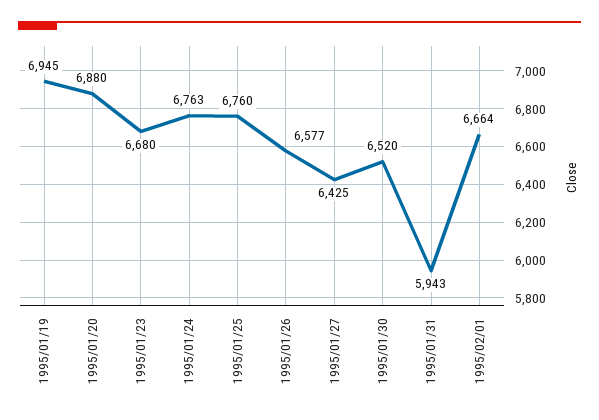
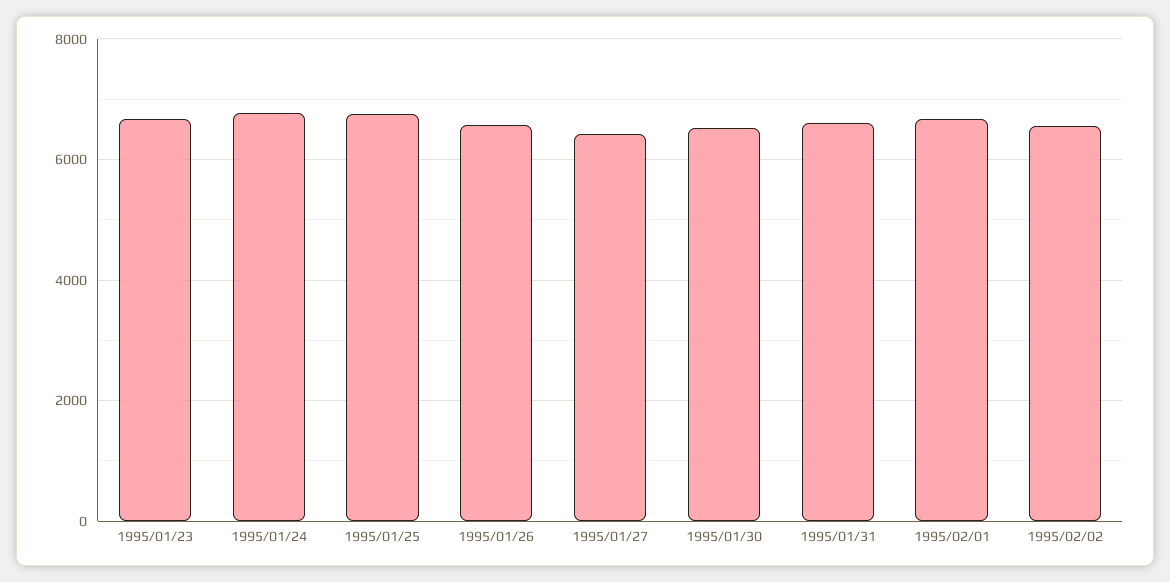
1995/01/19: 6945 -> none
1995/01/20: 6880 -> none
1995/01/31: 5943 -> 6600
1995/02/02: none -> 6600

